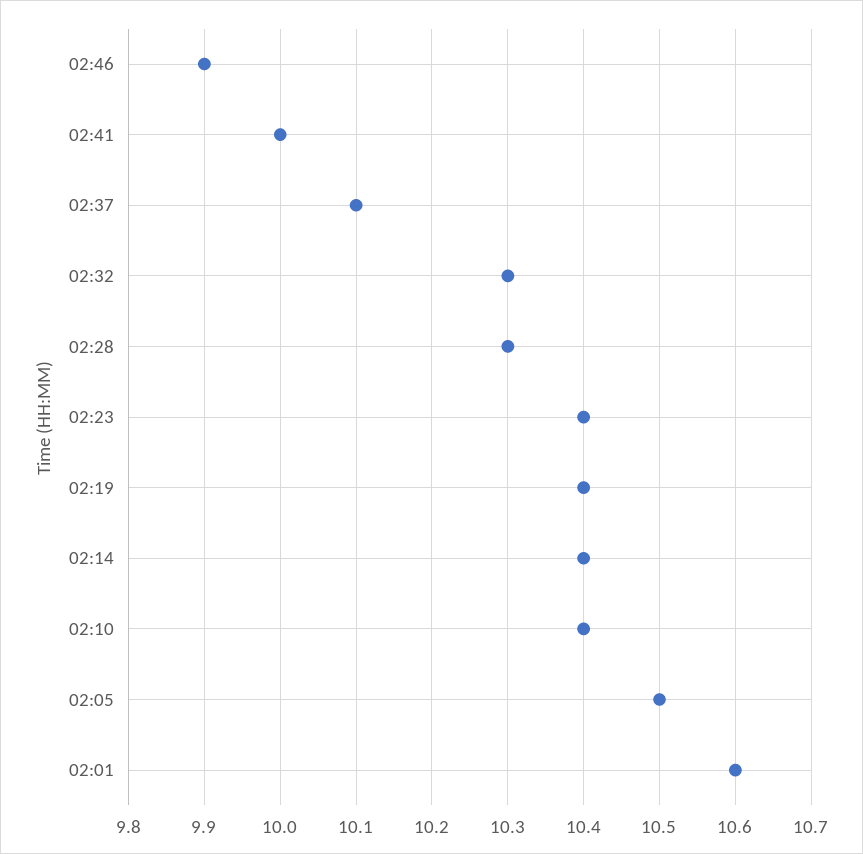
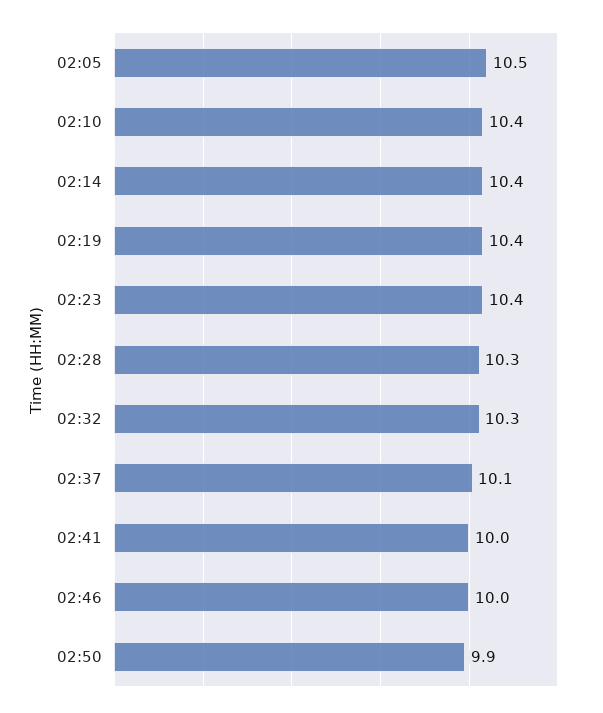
02:46: 9.9 -> 10
02:01: 10.6 -> none
02:50: none -> 9.9

